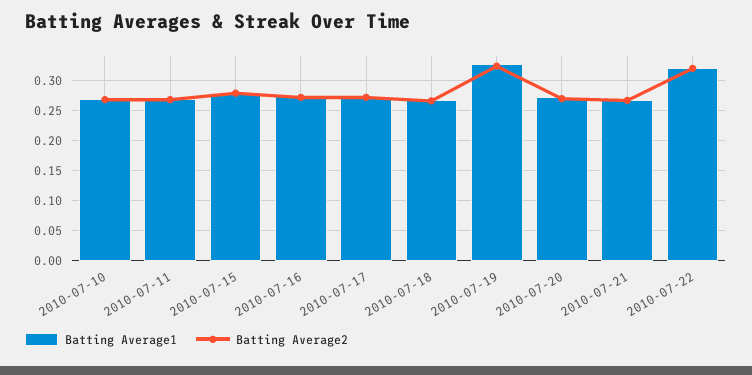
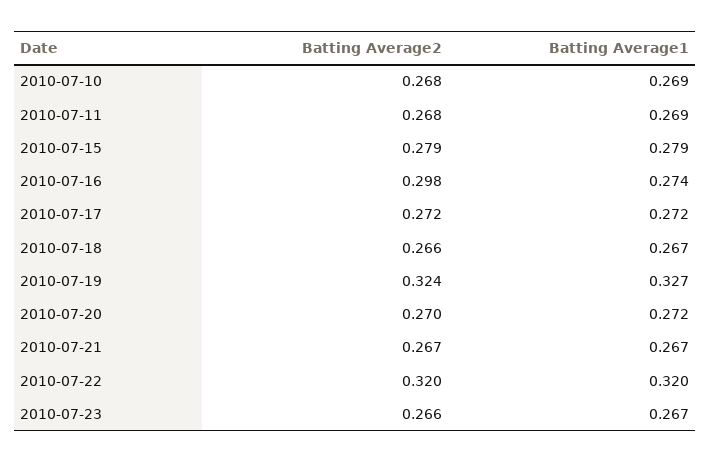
Batting Average2, 2010-07-16: 0.27 -> 0.298
Batting Average2, 2010-07-23: none -> 0.266
Batting Average1, 2010-07-23: none -> 0.267

